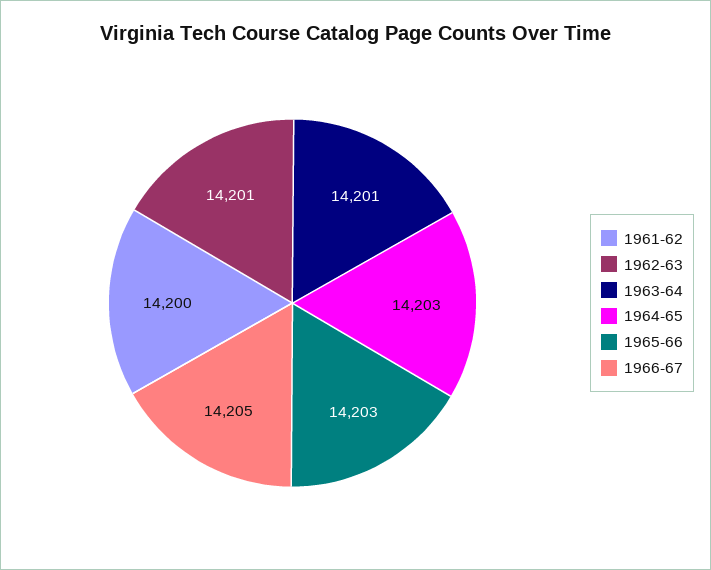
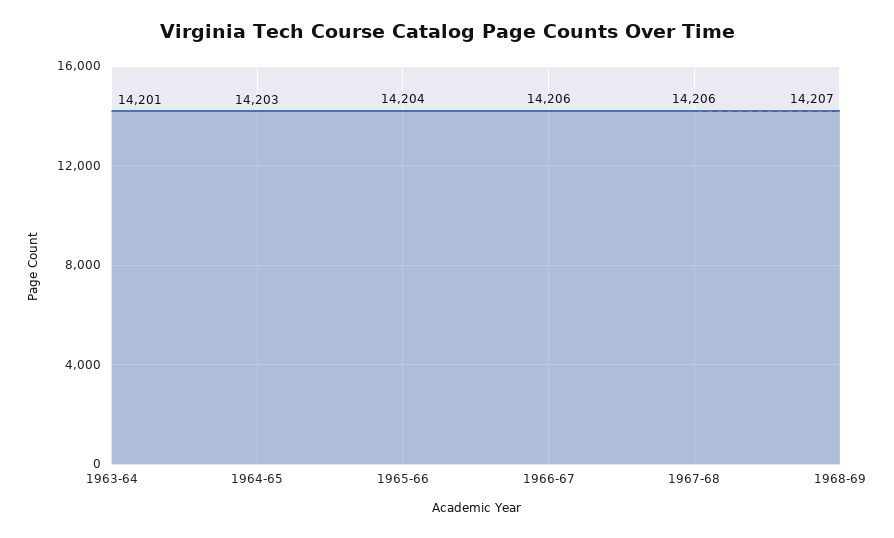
1961-62: 14200 -> none
1962-63: 14201 -> none
1965-66: 14203 -> 14204
1966-67: 14205 -> 14206
1967-68: none -> 14206
1968-69: none -> 14207

